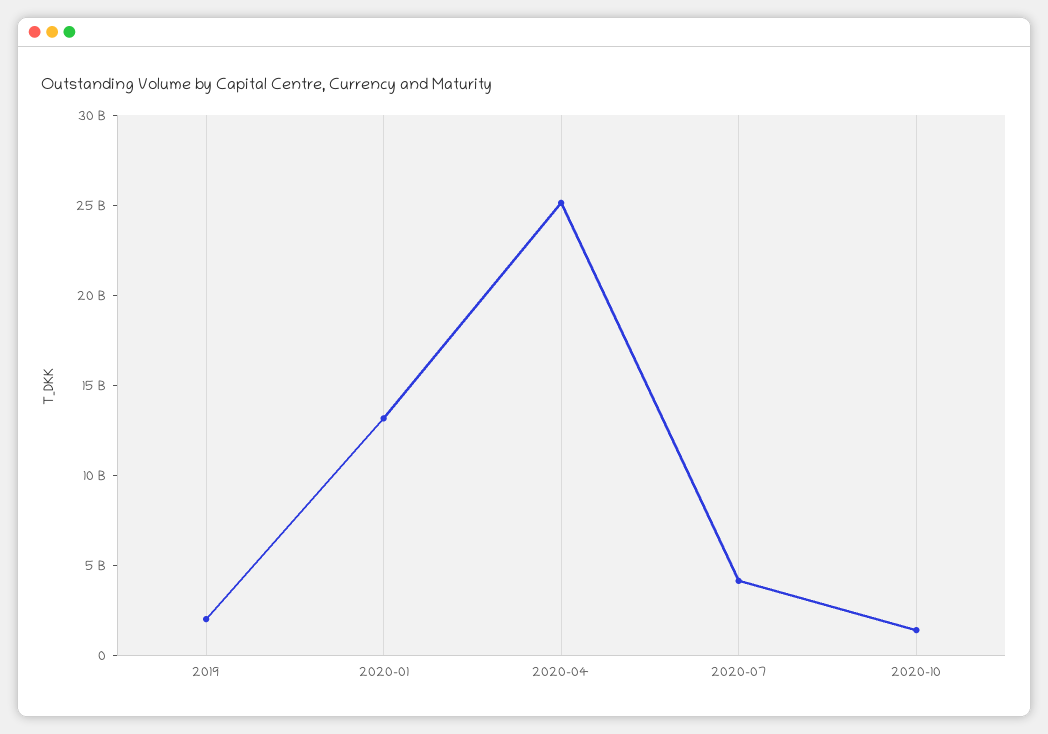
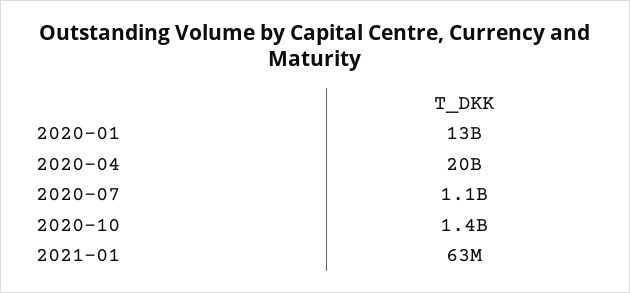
2019: 2000000000 -> none
2020-04: 25000000000 -> 20000000000
2020-07: 4000000000 -> 1100000000
2021-01: none -> 63000000

